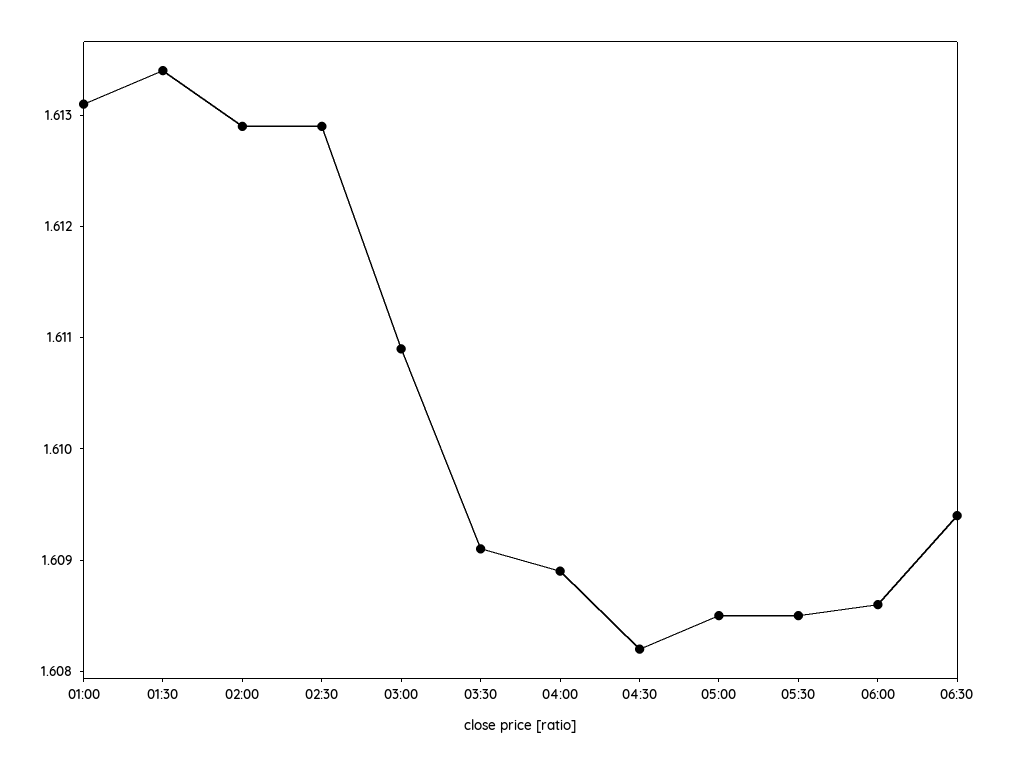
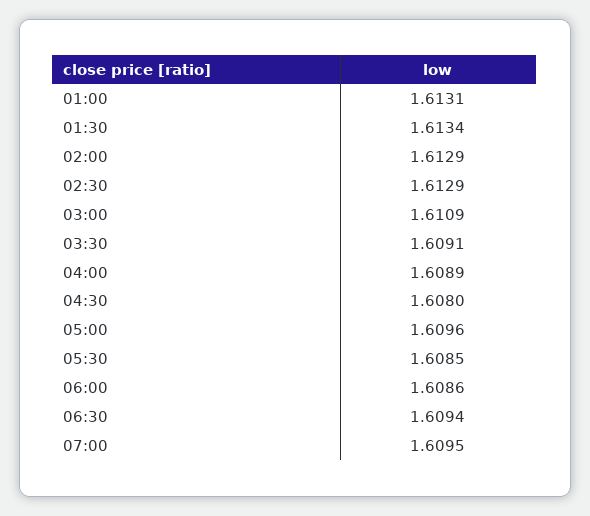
04:30: 1.6082 -> 1.608
05:00: 1.6085 -> 1.6096
07:00: none -> 1.6095

